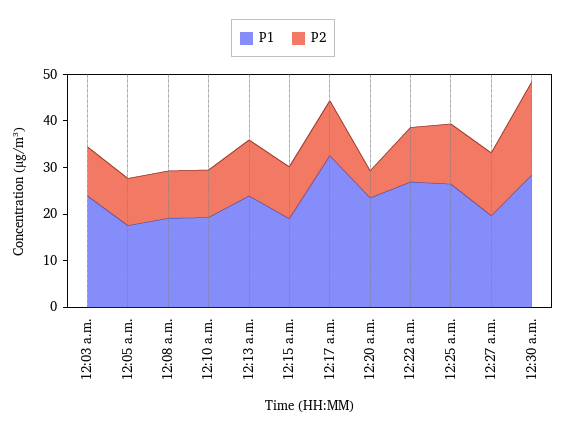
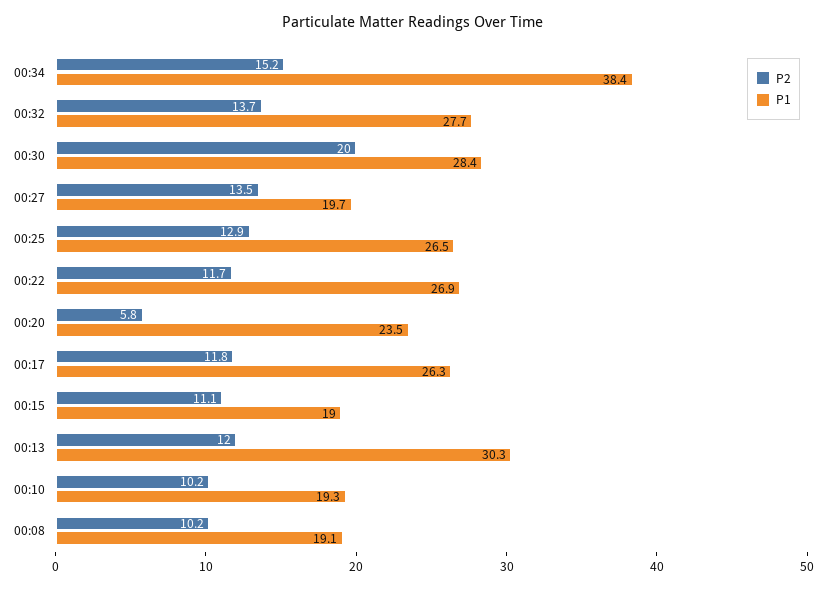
P1, 12:03 a.m.: 24 -> none
P2, 12:03 a.m.: 10 -> none
P1, 12:05 a.m.: 18 -> none
P2, 12:05 a.m.: 10 -> none
P1, 12:13 a.m.: 24 -> 30.3
P1, 12:17 a.m.: 32 -> 26.3
P2, 00:34: none -> 15.2
P1, 00:34: none -> 38.4
P2, 00:32: none -> 13.7
P1, 00:32: none -> 27.7

